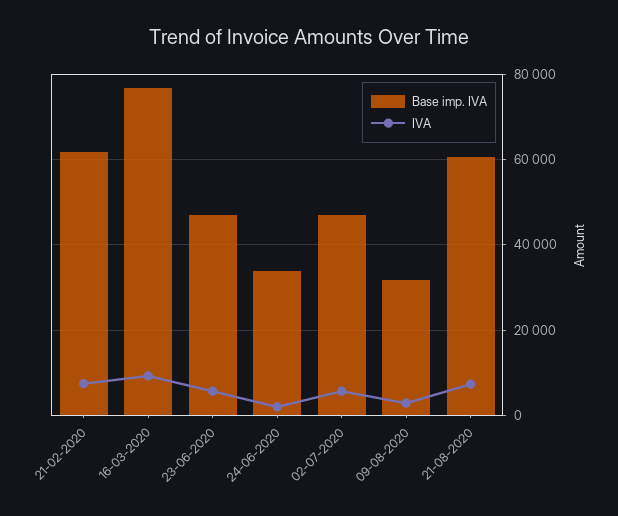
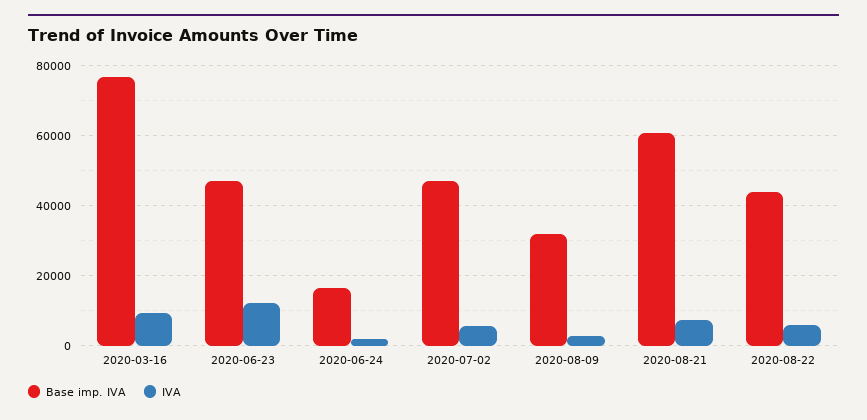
Base imp. IVA, 21-02-2020: 62000 -> none
IVA, 21-02-2020: 8000 -> none
IVA, 23-06-2020: 6000 -> 12000
Base imp. IVA, 24-06-2020: 34000 -> 16000
Base imp. IVA, 2020-08-22: none -> 44000
IVA, 2020-08-22: none -> 6000

